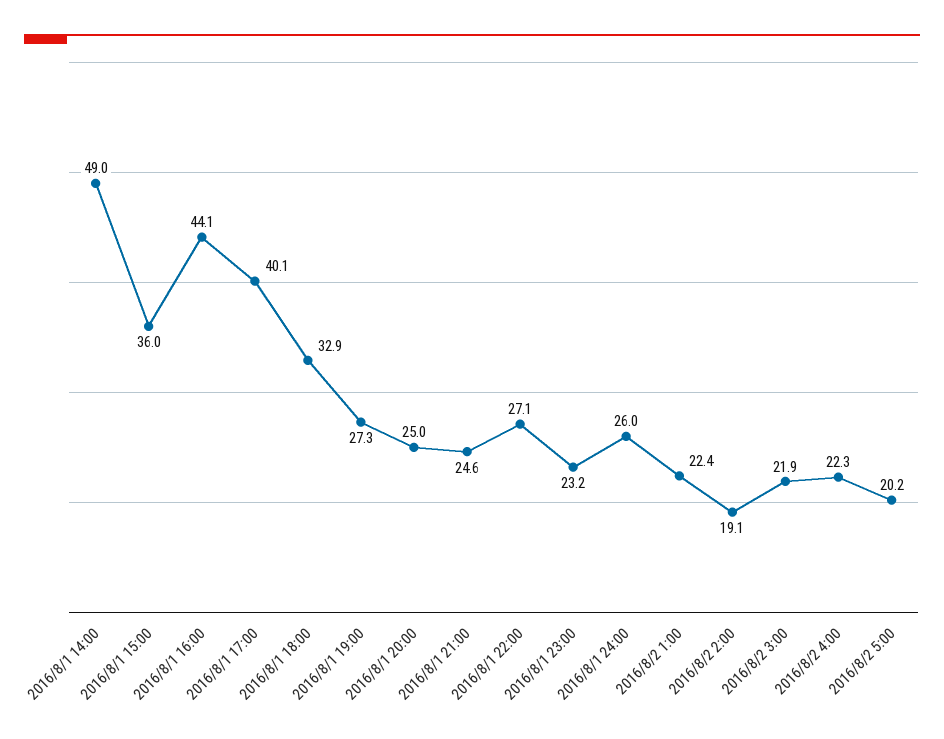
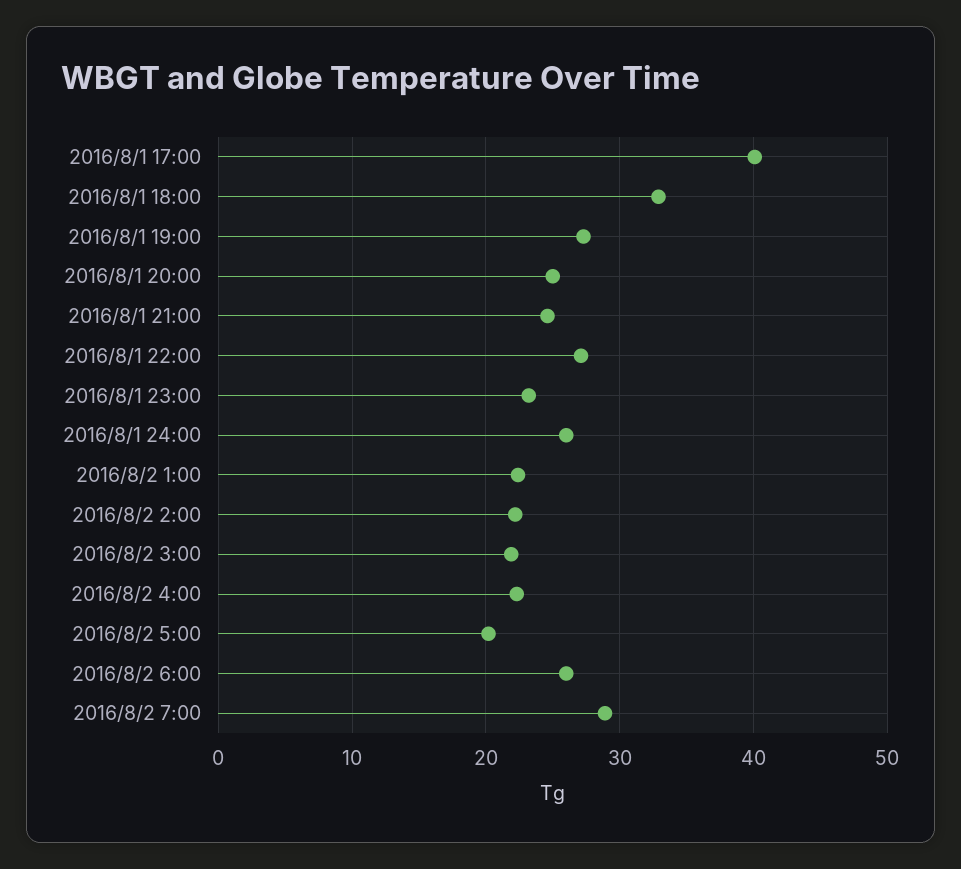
2016/8/1 14:00: 49 -> none
2016/8/1 15:00: 36 -> none
2016/8/1 16:00: 44.1 -> none
2016/8/2 2:00: 19.1 -> 22
2016/8/2 6:00: none -> 26
2016/8/2 7:00: none -> 29

